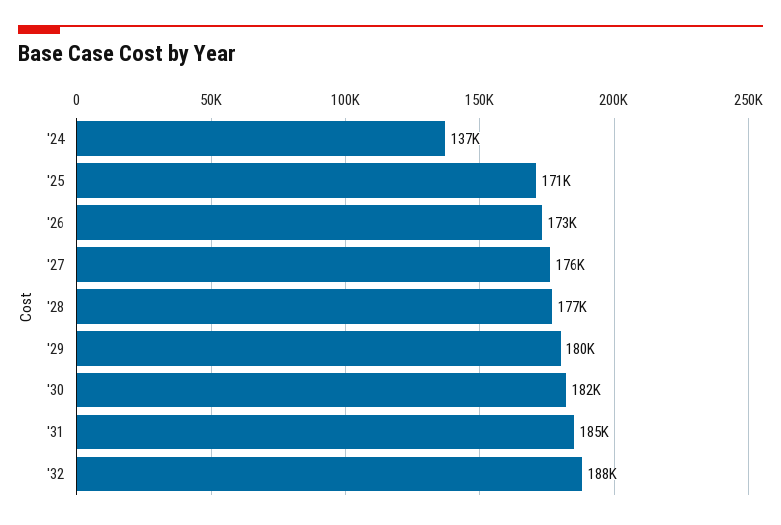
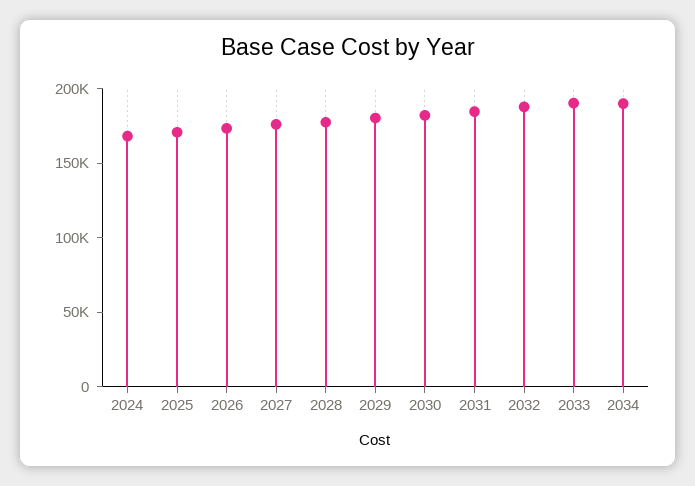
'24: 137000 -> 170000
2033: none -> 190000
2034: none -> 190000

